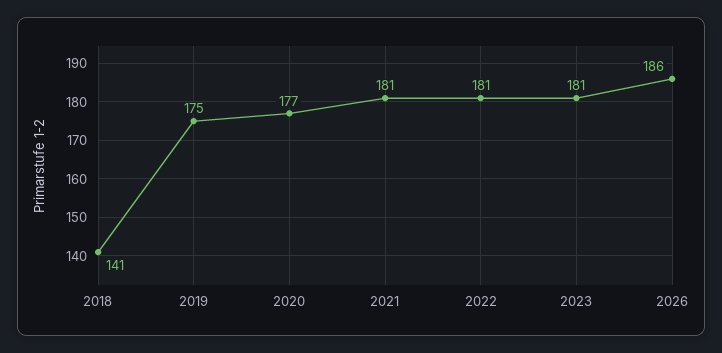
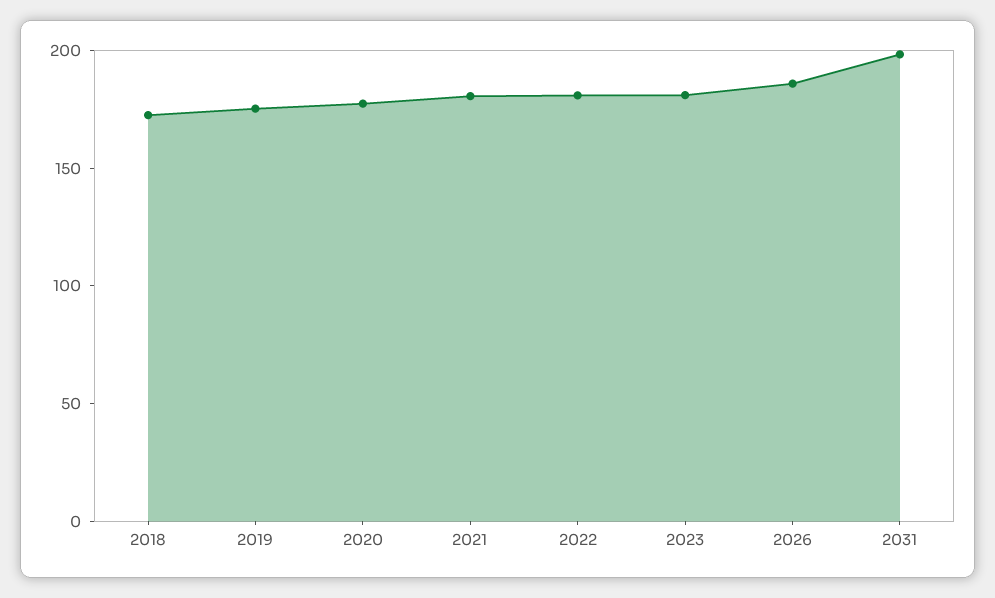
2018: 141 -> 170
2031: none -> 200

